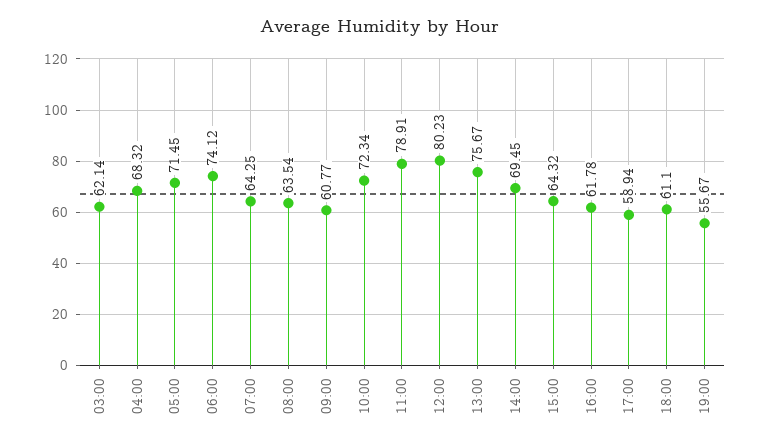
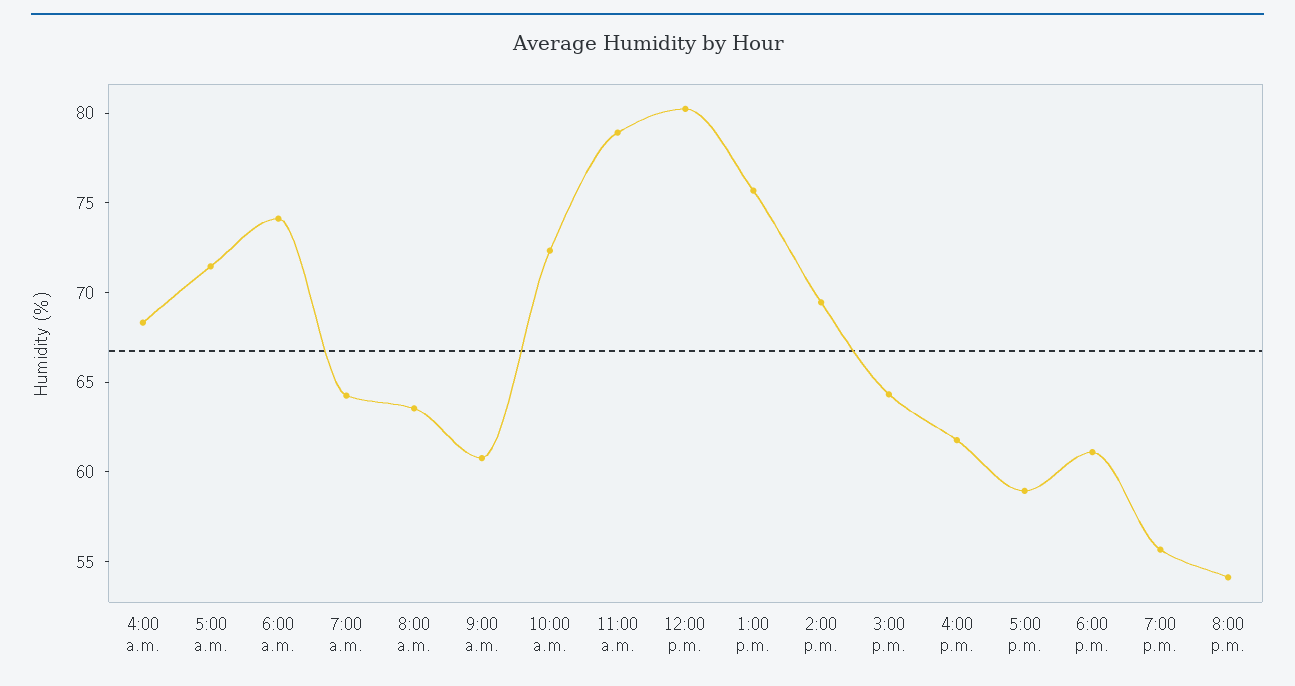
03:00: 62.14 -> none
8:00 p.m.: none -> 54

